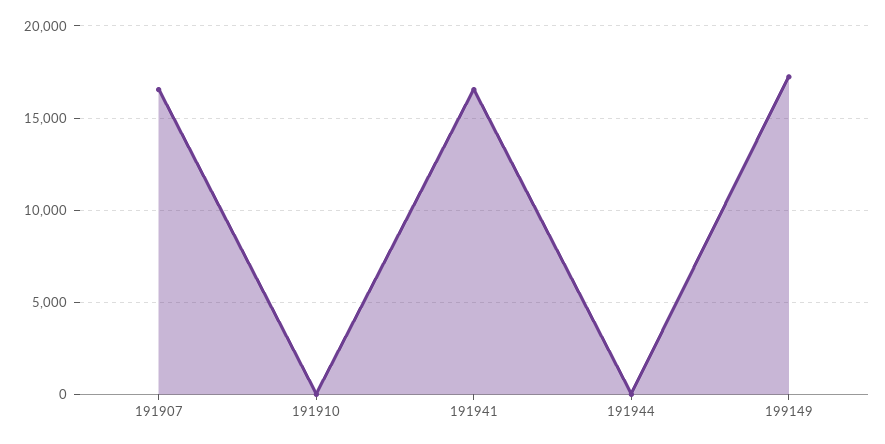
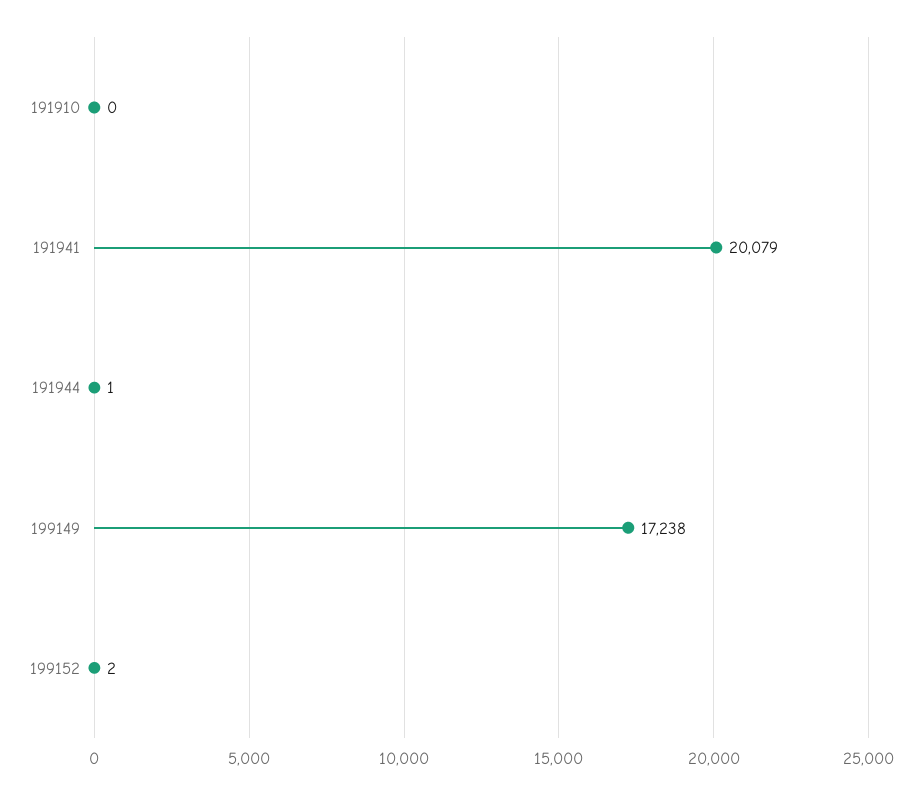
191907: 16500 -> none
191941: 16500 -> 20079
199152: none -> 2

